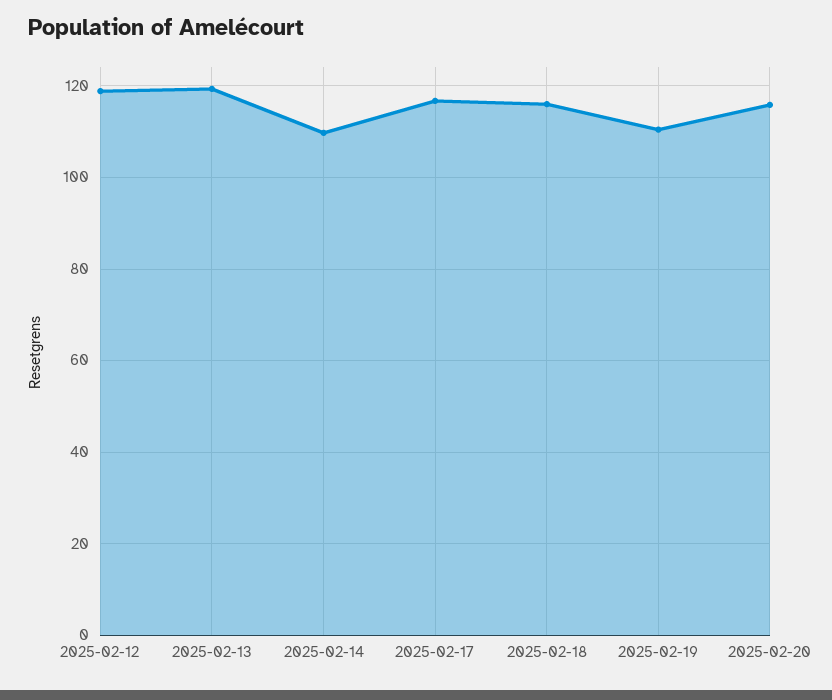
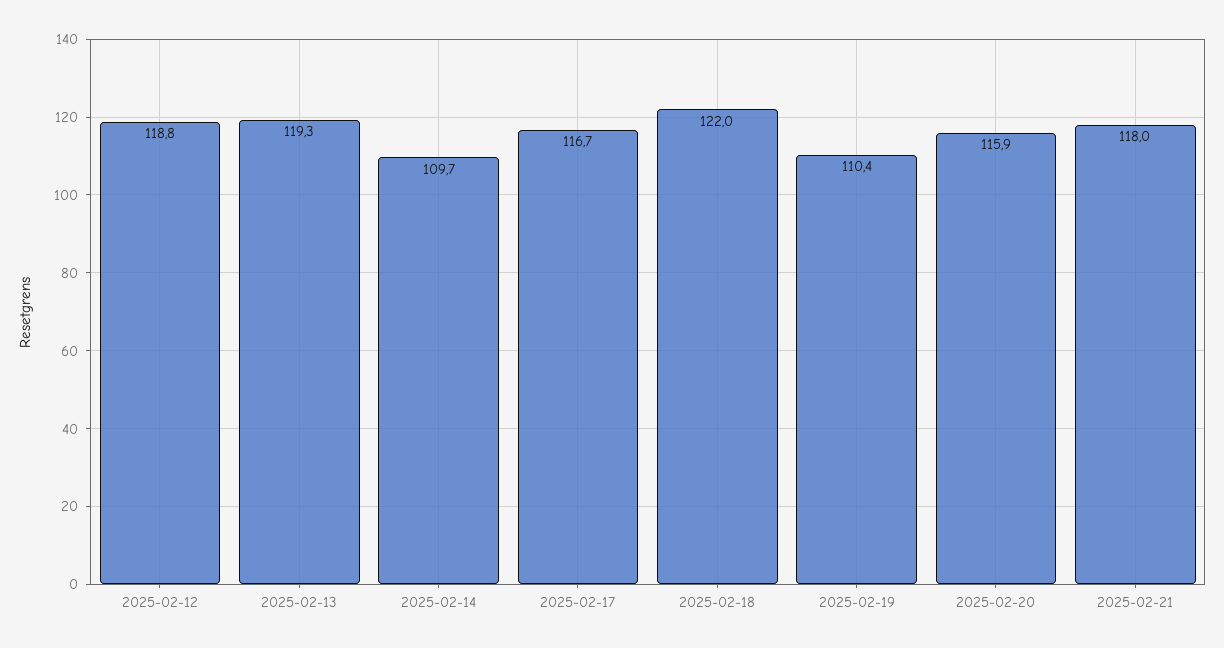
2025-02-18: 116 -> 122
2025-02-21: none -> 118

